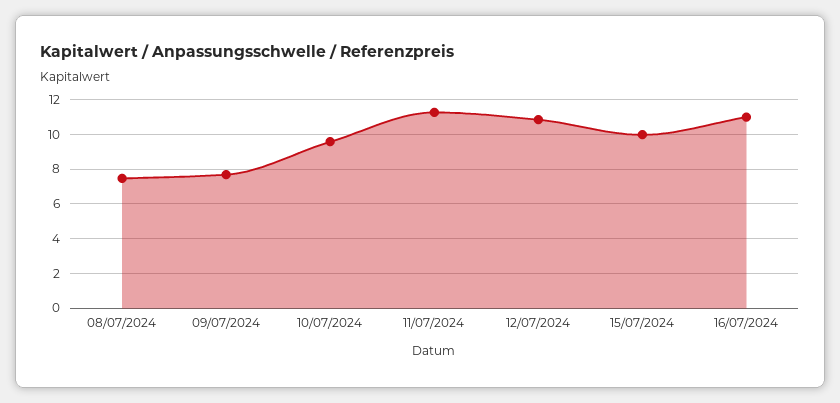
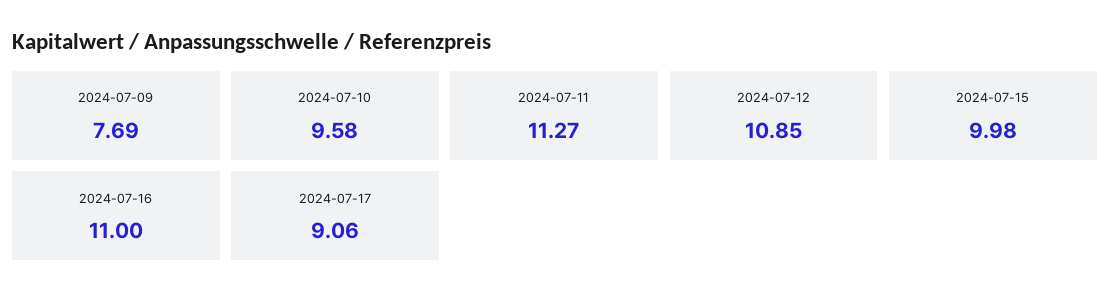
08/07/2024: 7.5 -> none
2024-07-17: none -> 9.06

